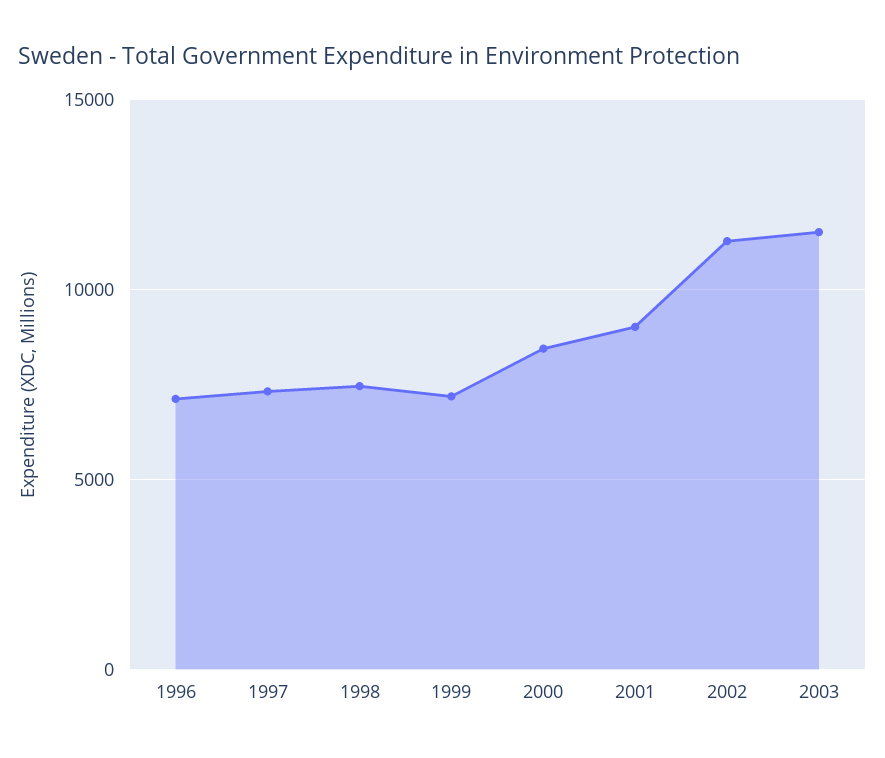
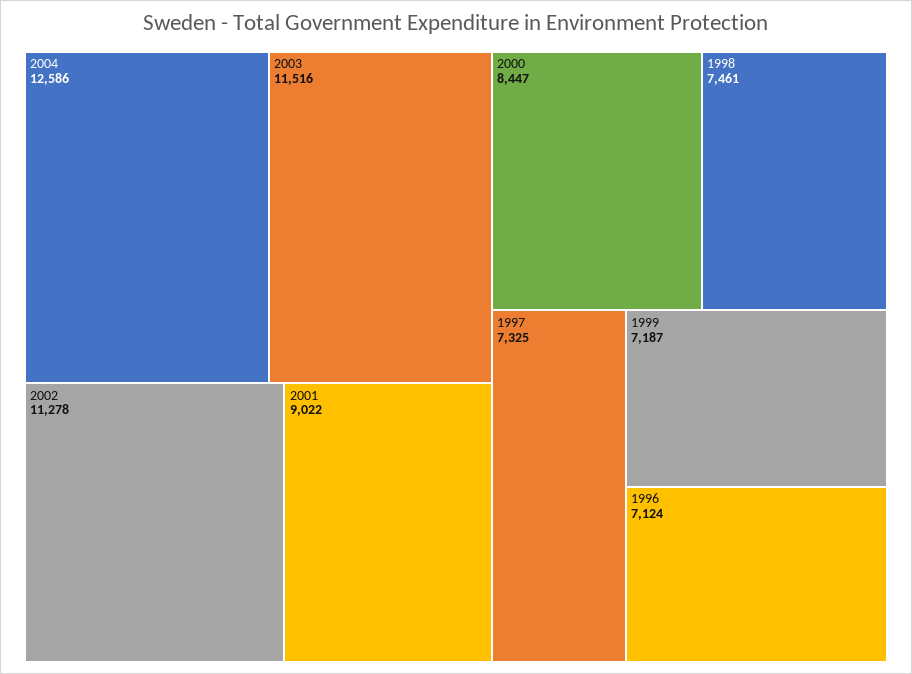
2004: none -> 12586

